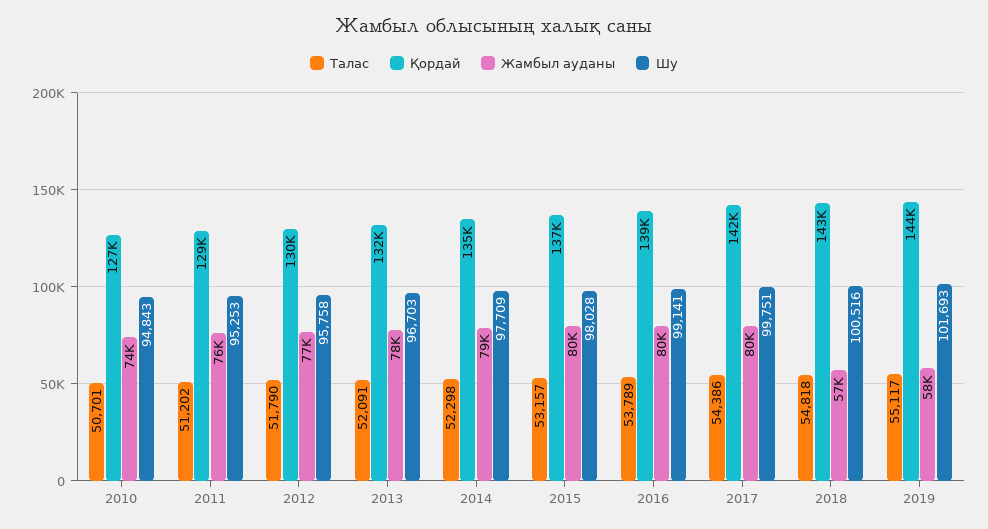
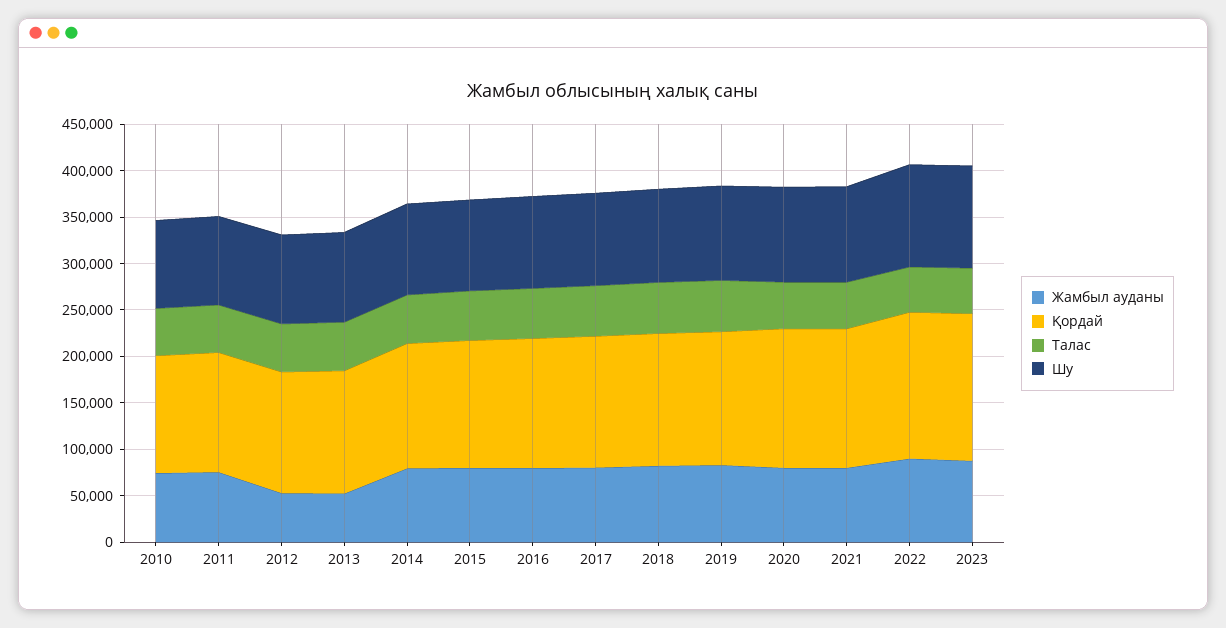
Жамбыл ауданы, 2012: 77000 -> 50000
Жамбыл ауданы, 2013: 78000 -> 50000
Жамбыл ауданы, 2018: 57000 -> 80000
Жамбыл ауданы, 2019: 58000 -> 80000
Жамбыл ауданы, 2020: none -> 80000
Қордай, 2020: none -> 150000
Талас, 2020: none -> 50000
Шу, 2020: none -> 100000
Жамбыл ауданы, 2021: none -> 80000
Қордай, 2021: none -> 150000
Талас, 2021: none -> 50000
Шу, 2021: none -> 100000
Жамбыл ауданы, 2022: none -> 90000
Қордай, 2022: none -> 160000
Талас, 2022: none -> 50000
Шу, 2022: none -> 110000
Жамбыл ауданы, 2023: none -> 90000
Қордай, 2023: none -> 160000
Талас, 2023: none -> 50000
Шу, 2023: none -> 110000

